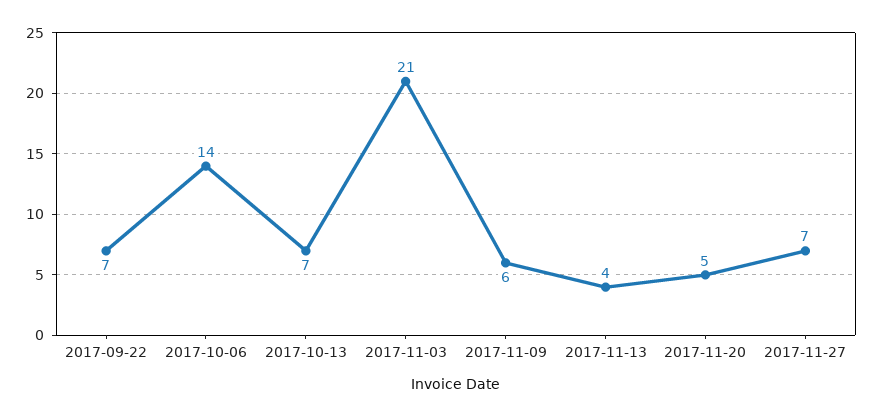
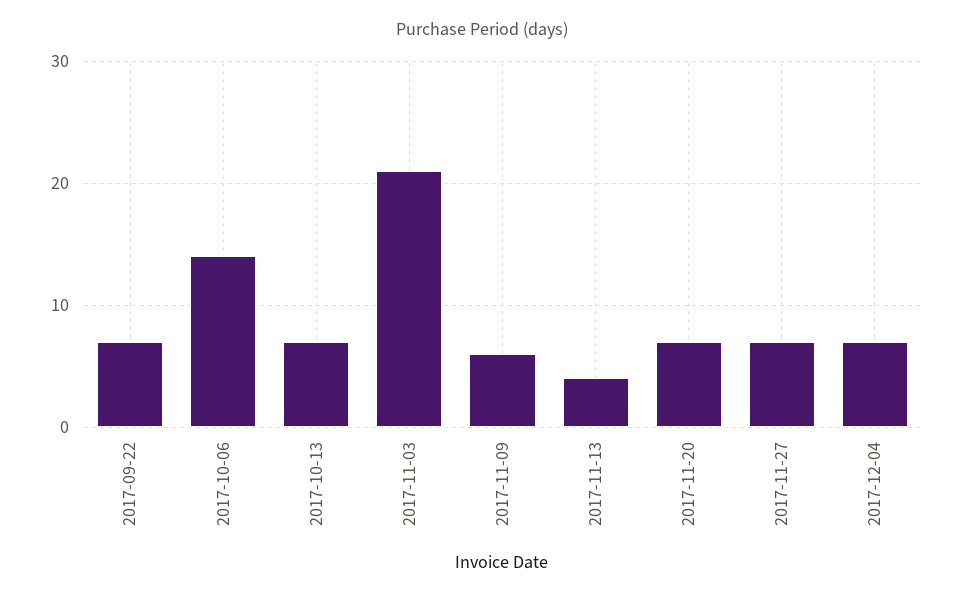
2017-11-20: 5 -> 7
2017-12-04: none -> 7

